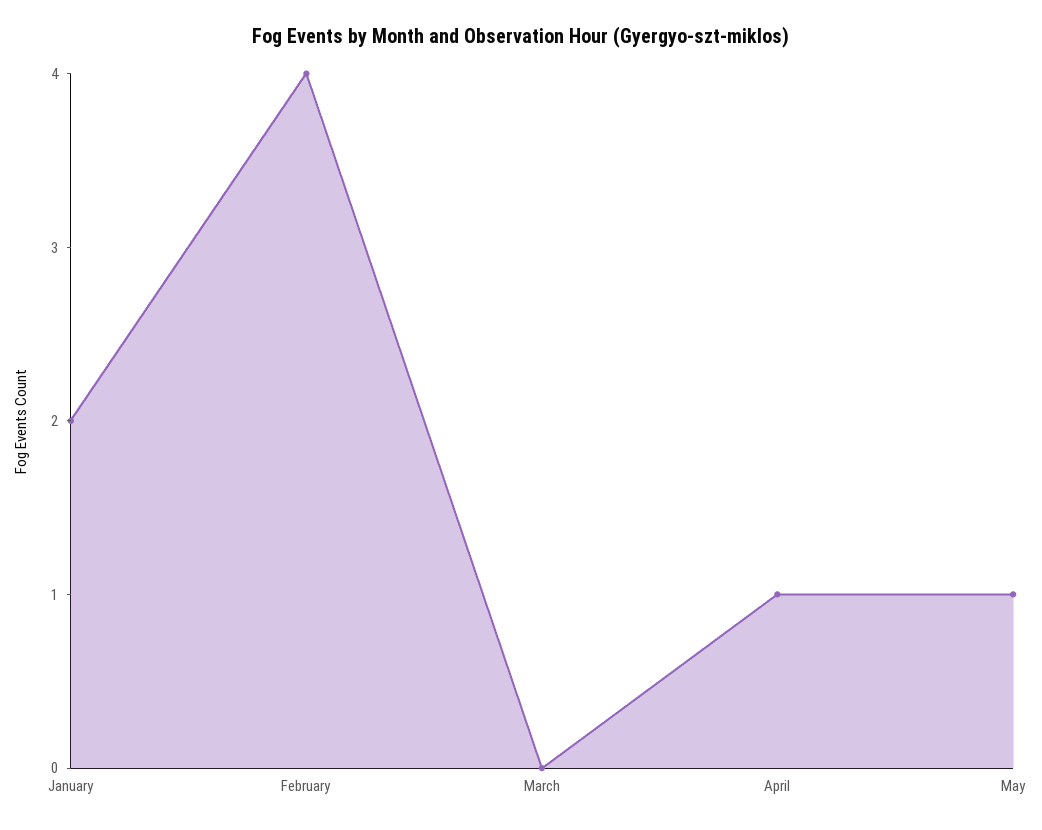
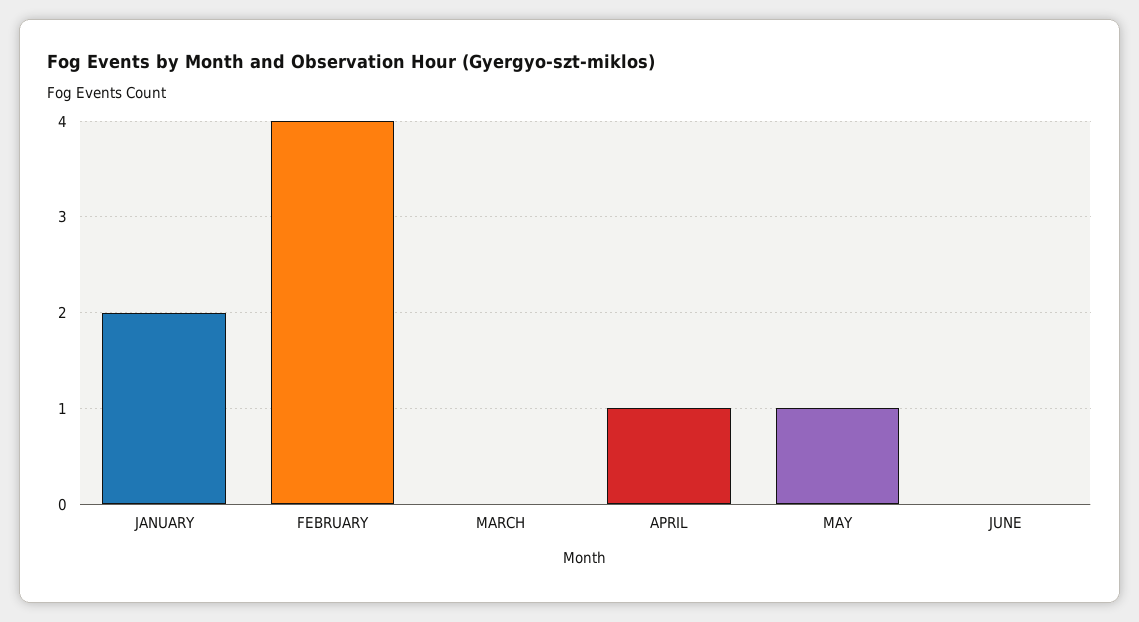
JUNE: none -> 0

